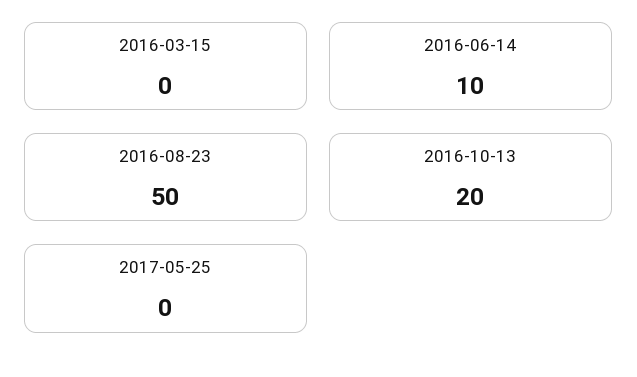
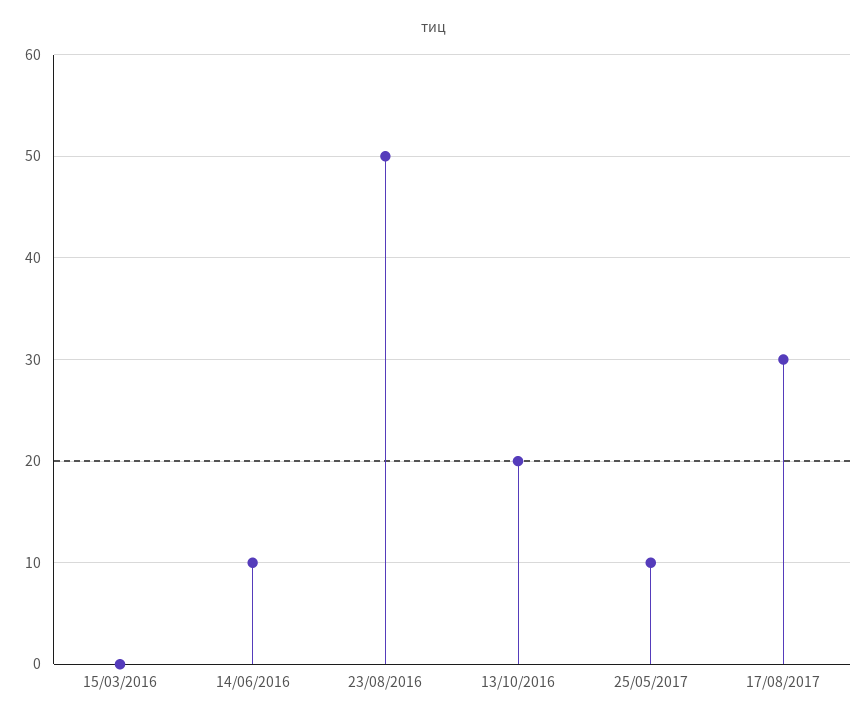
2017-05-25: 0 -> 10
17/08/2017: none -> 30

